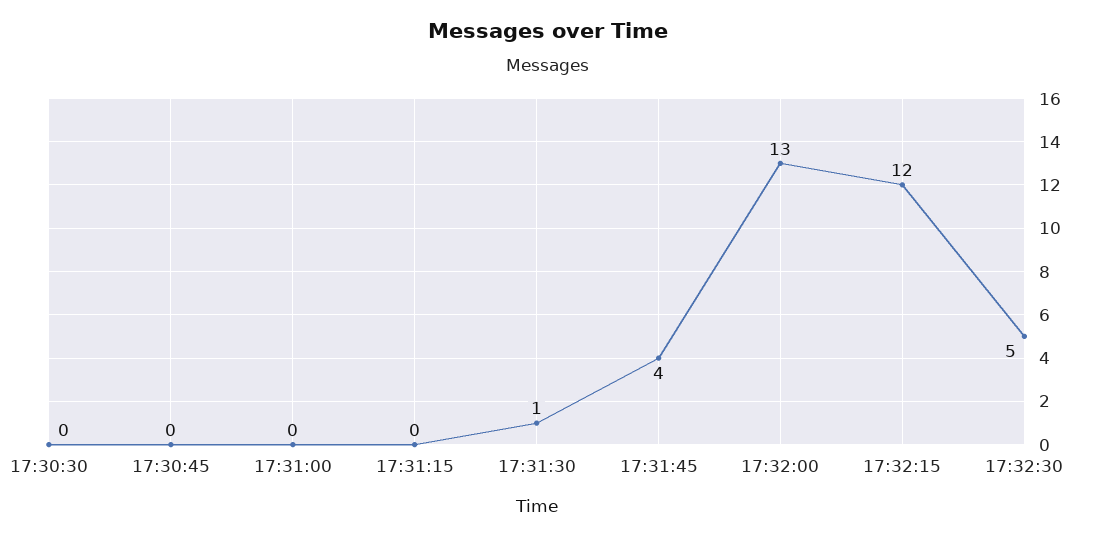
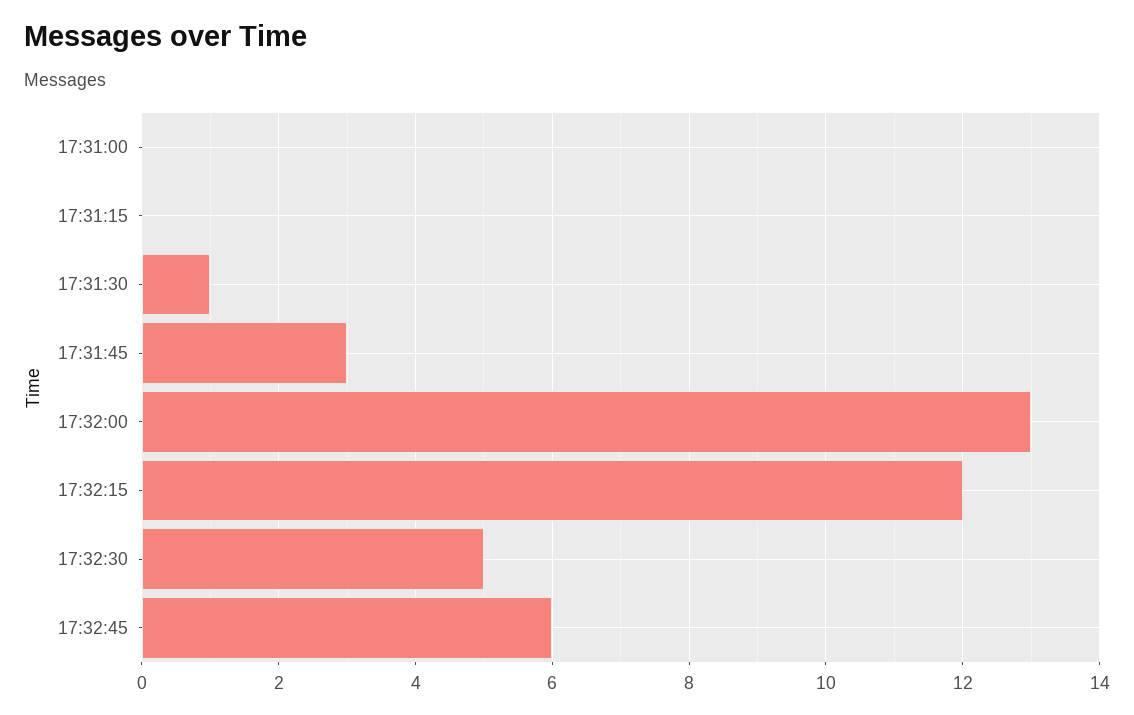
17:30:30: 0 -> none
17:30:45: 0 -> none
17:31:45: 4 -> 3
17:32:45: none -> 6

